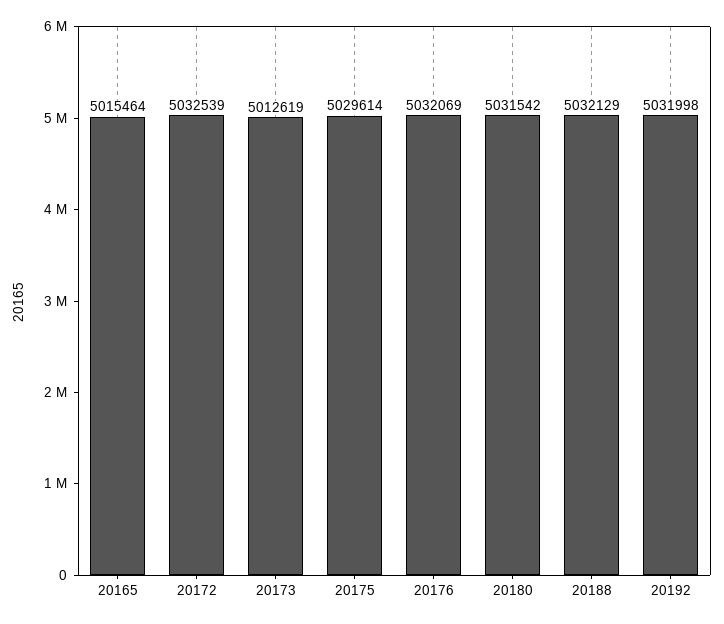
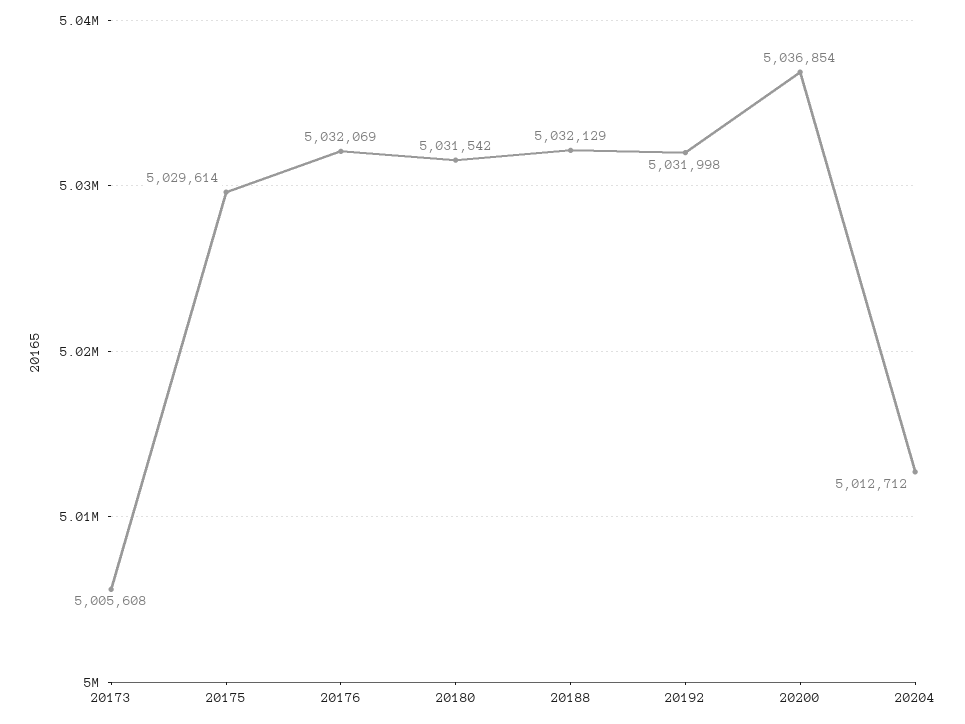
20165: 5015464 -> none
20172: 5032539 -> none
20173: 5012619 -> 5005608
20200: none -> 5036854
20204: none -> 5012712

